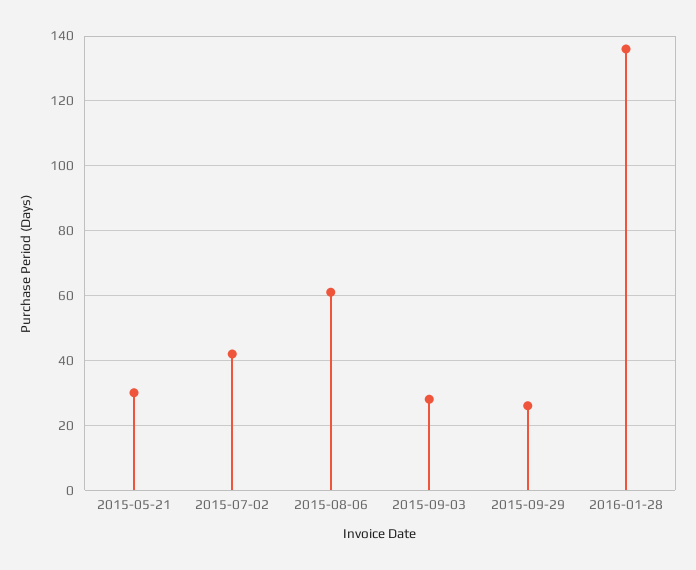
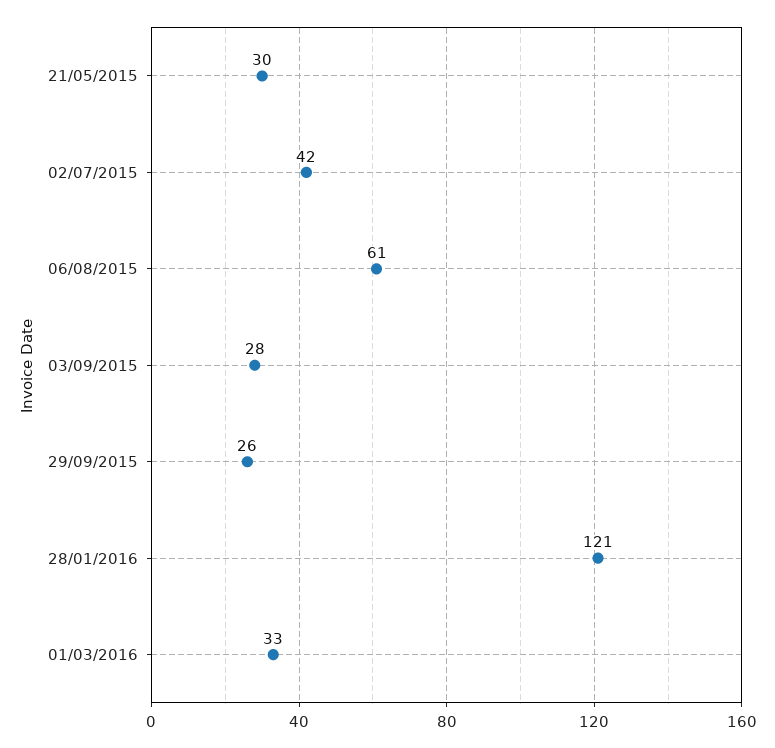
2016-01-28: 135 -> 121
01/03/2016: none -> 33

